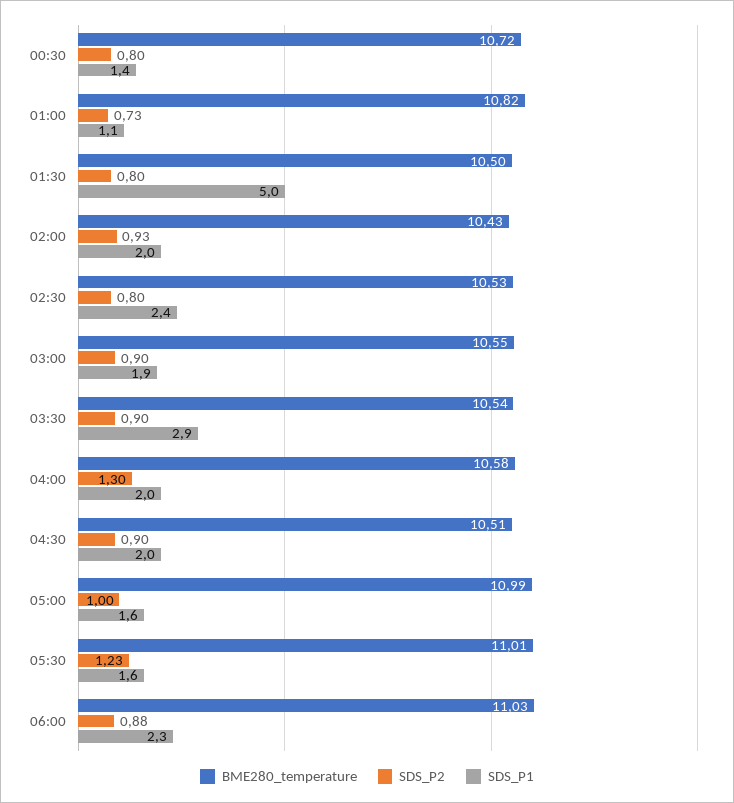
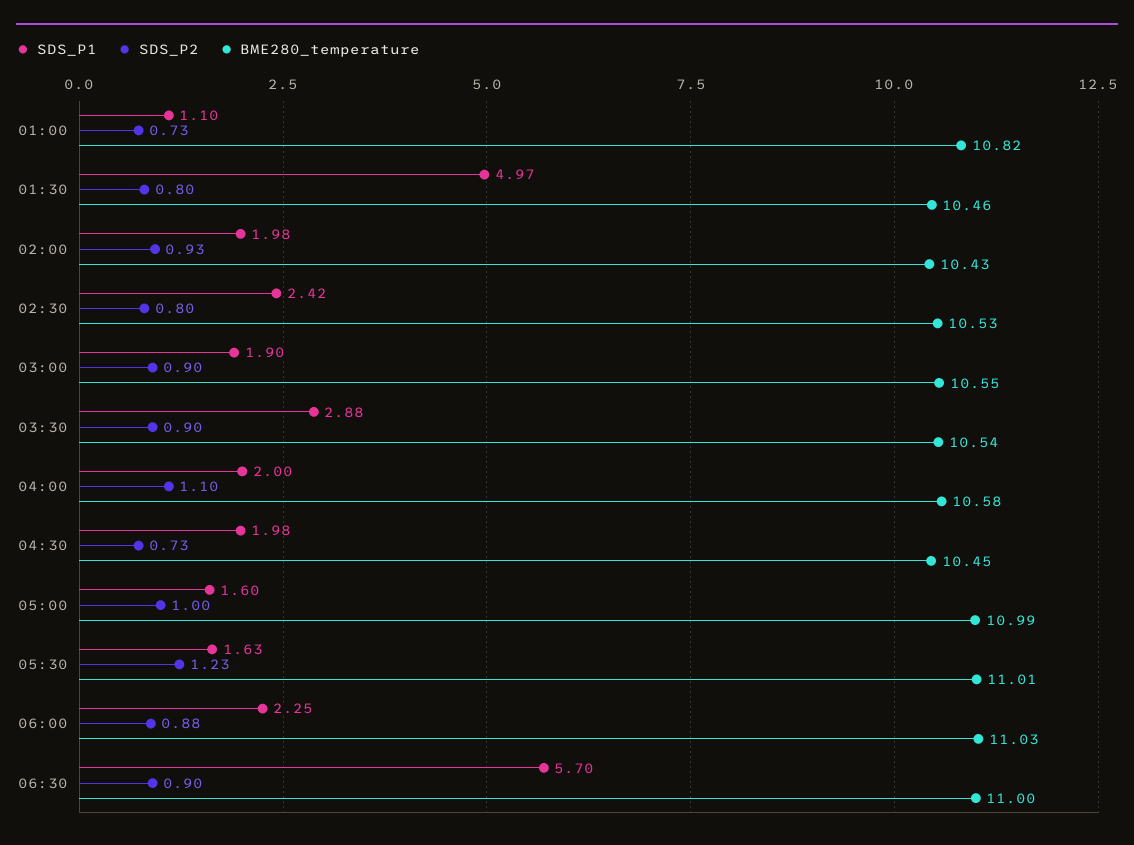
BME280_temperature, 00:30: 10.72 -> none
SDS_P2, 00:30: 0.8 -> none
SDS_P1, 00:30: 1.4 -> none
BME280_temperature, 01:30: 10.5 -> 10.46
SDS_P2, 04:00: 1.3 -> 1.1
BME280_temperature, 04:30: 10.51 -> 10.45
SDS_P2, 04:30: 0.9 -> 0.73
SDS_P1, 06:30: none -> 5.7
SDS_P2, 06:30: none -> 0.9
BME280_temperature, 06:30: none -> 11

